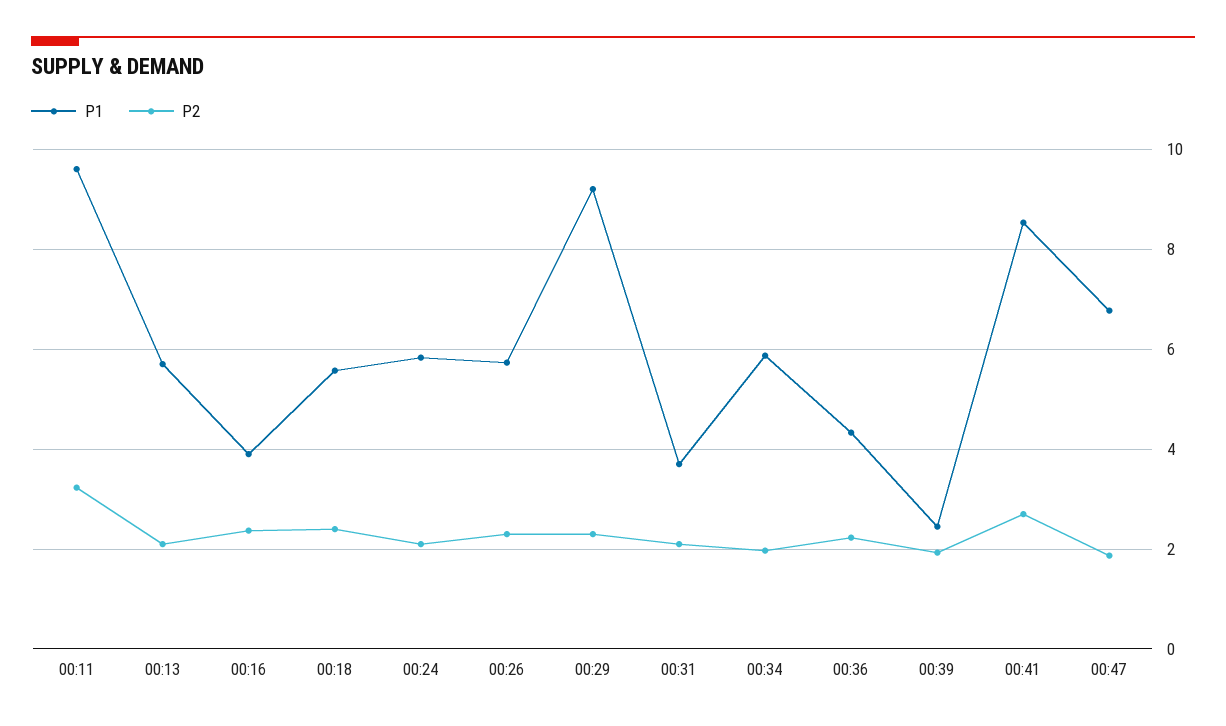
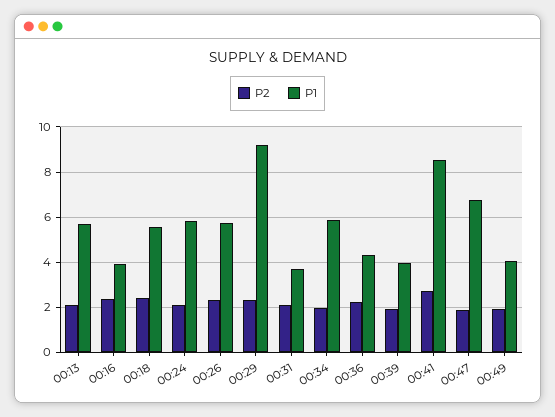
P1, 00:11: 9.6 -> none
P2, 00:11: 3.2 -> none
P1, 00:39: 2.4 -> 4
P2, 00:49: none -> 2
P1, 00:49: none -> 4

